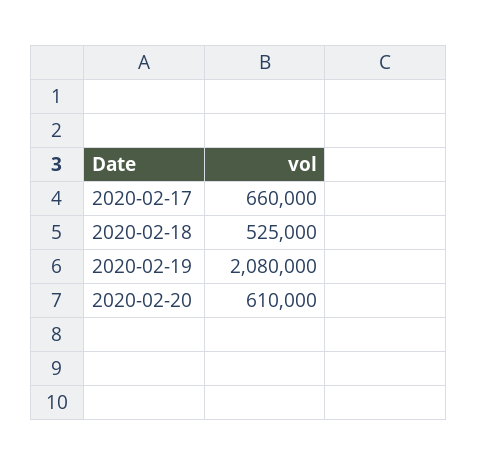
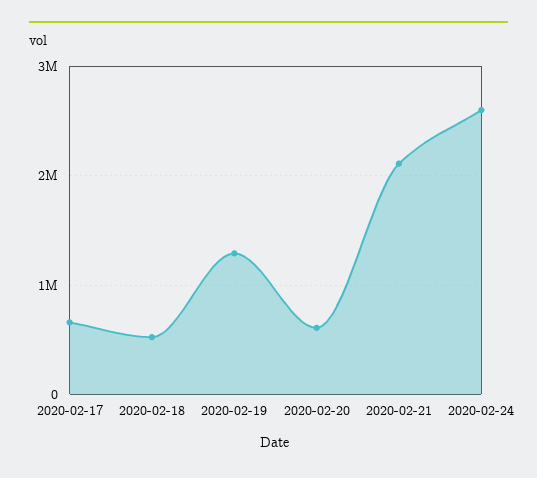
2020-02-19: 2080000 -> 1300000
2020-02-21: none -> 2100000
2020-02-24: none -> 2600000

